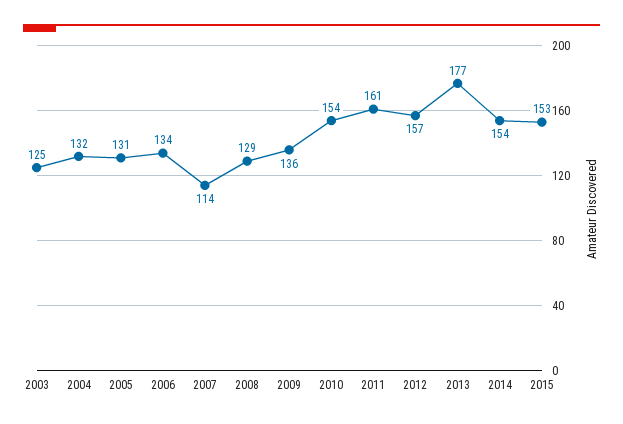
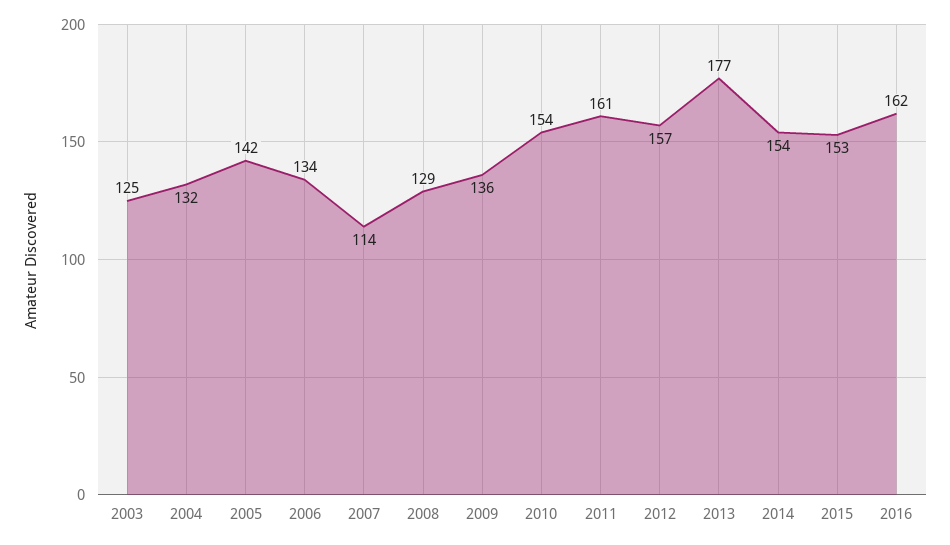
2005: 131 -> 142
2016: none -> 162

